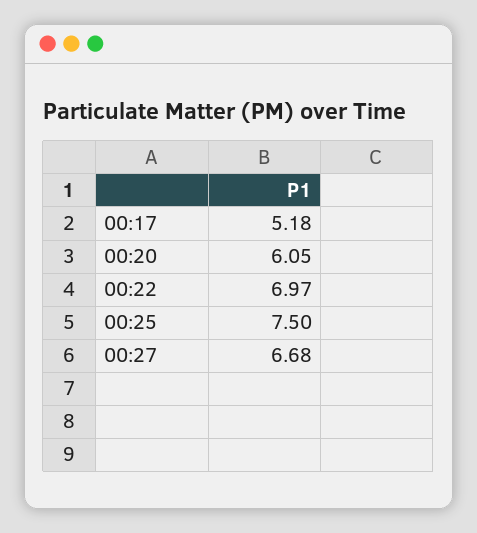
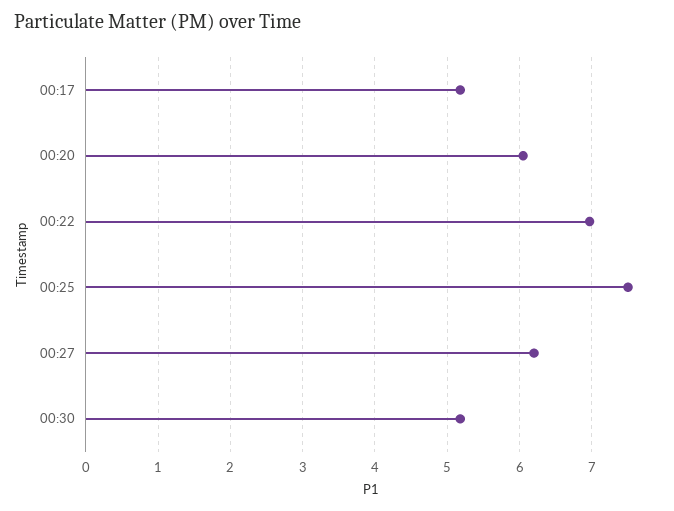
00:27: 6.68 -> 6.2
00:30: none -> 5.2

